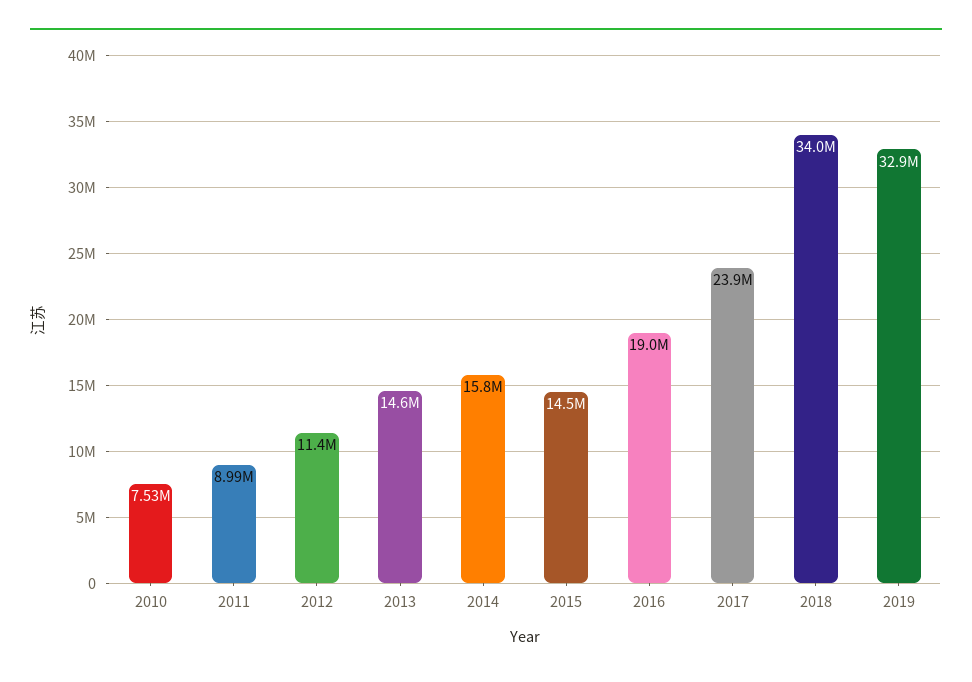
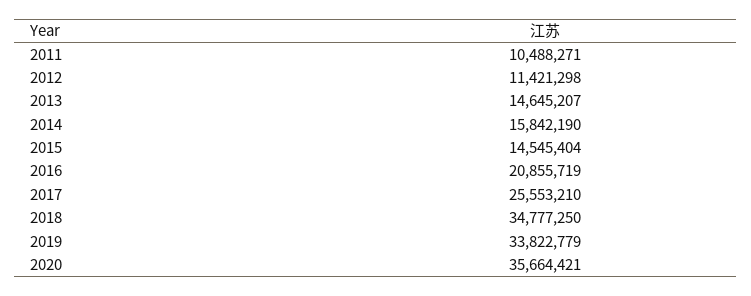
2010: 7530000 -> none
2011: 8990000 -> 10488271
2016: 19000000 -> 20855719
2017: 23900000 -> 25553210
2018: 34000000 -> 34777250
2019: 32900000 -> 33822779
2020: none -> 35664421

